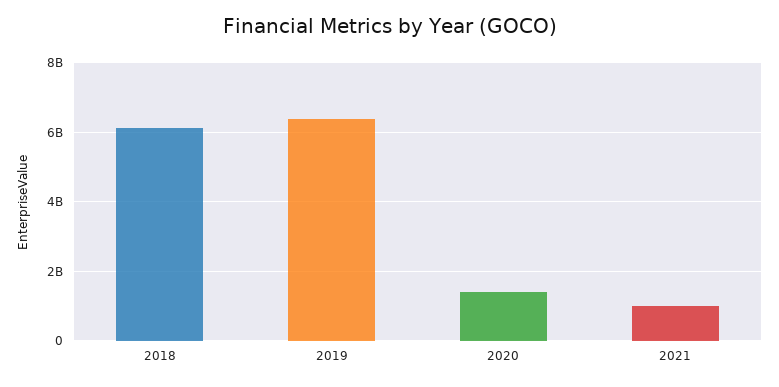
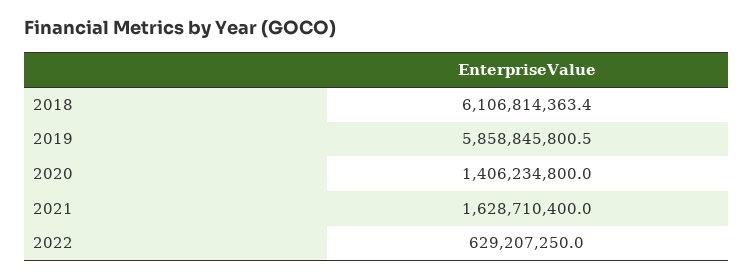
2019: 6400000000 -> 5858845800.5
2021: 1000000000 -> 1628710400
2022: none -> 629207250

